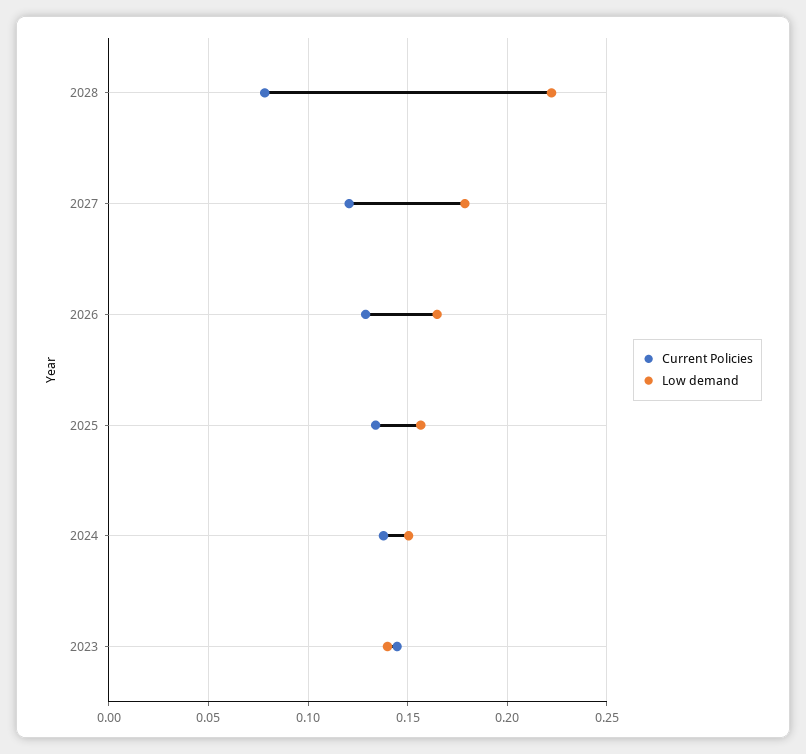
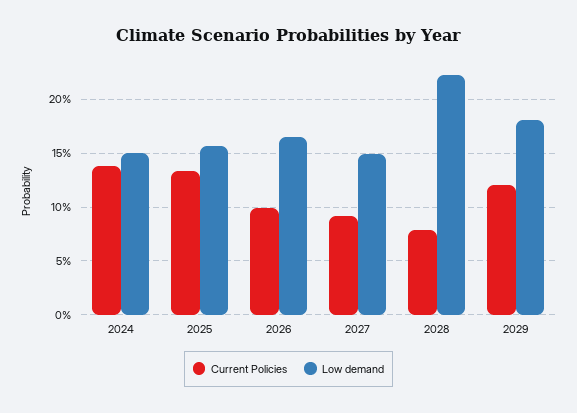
Current Policies, 2027: 0.12 -> 0.09
Low demand, 2027: 0.18 -> 0.15
Current Policies, 2026: 0.13 -> 0.1
Current Policies, 2023: 0.145 -> none
Low demand, 2023: 0.14 -> none
Current Policies, 2029: none -> 0.12
Low demand, 2029: none -> 0.18

